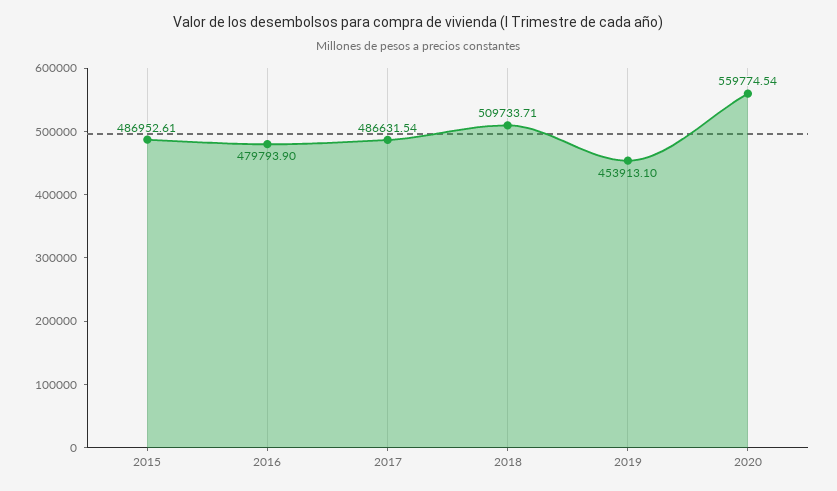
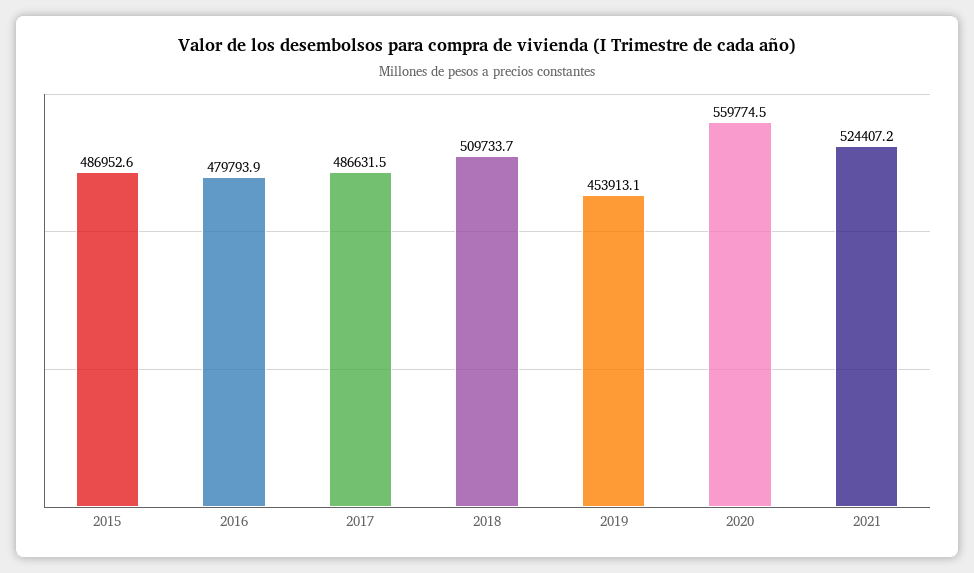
2021: none -> 524407.2

